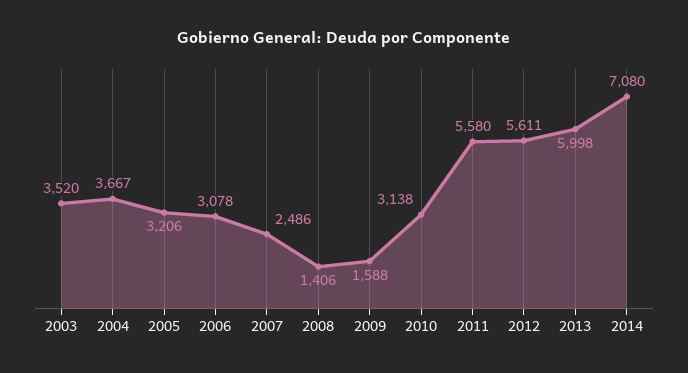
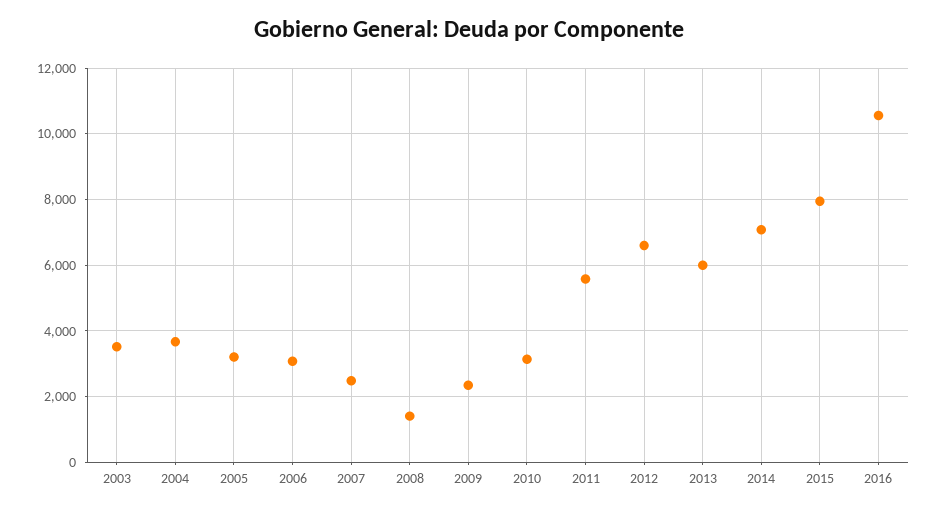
2009: 1588 -> 2400
2012: 5611 -> 6600
2015: none -> 8000
2016: none -> 10600

